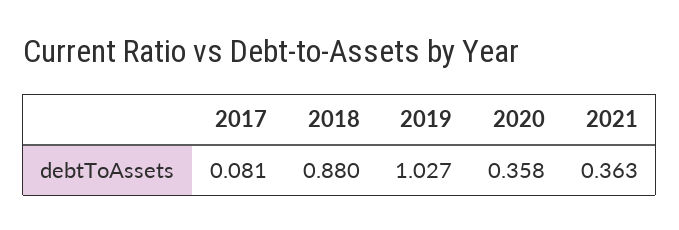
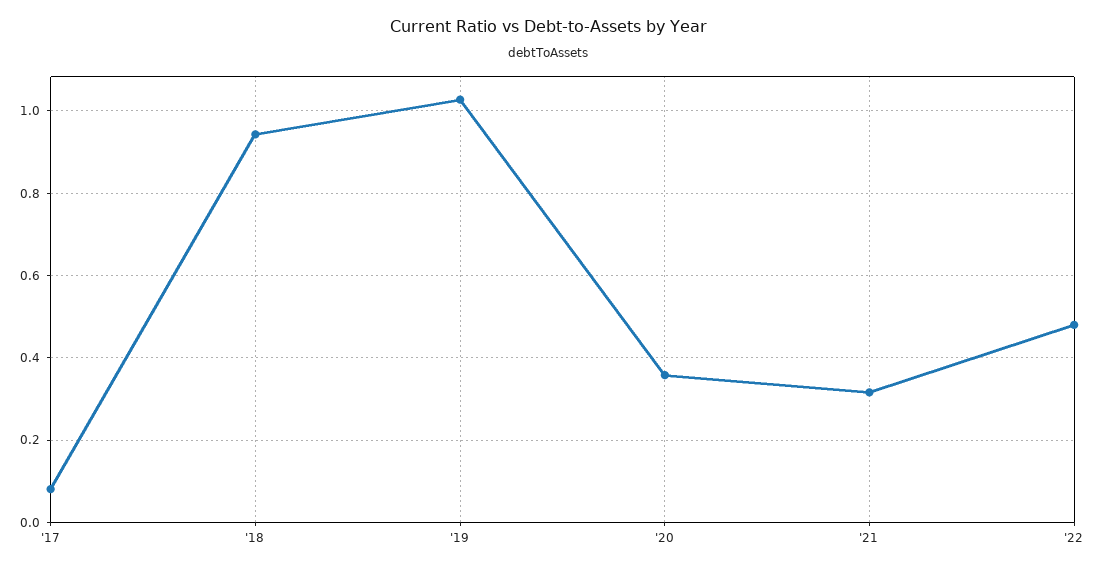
2018: 0.88 -> 0.94
2021: 0.363 -> 0.32
'22: none -> 0.48

